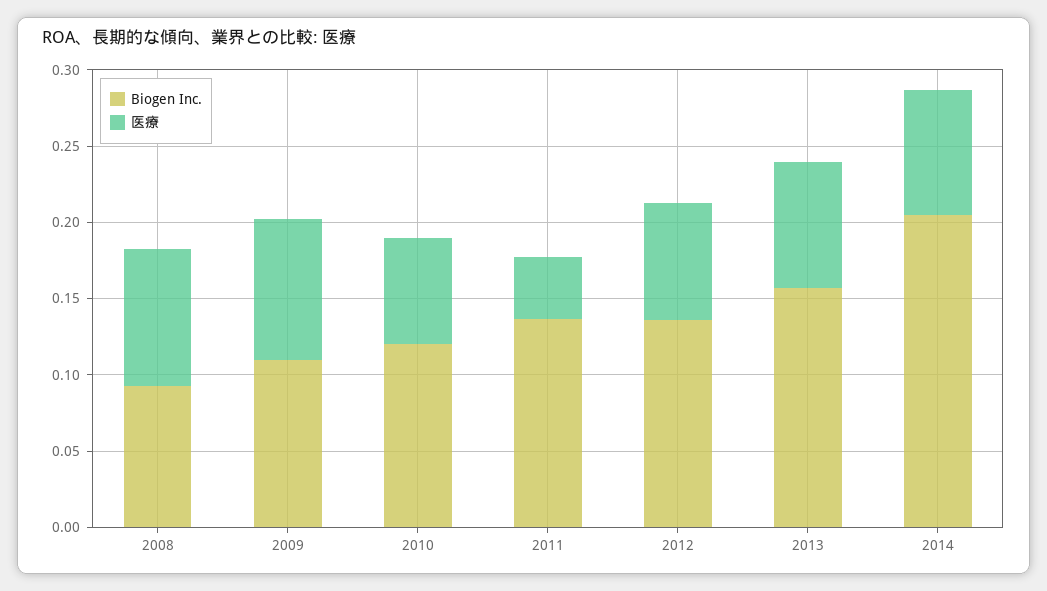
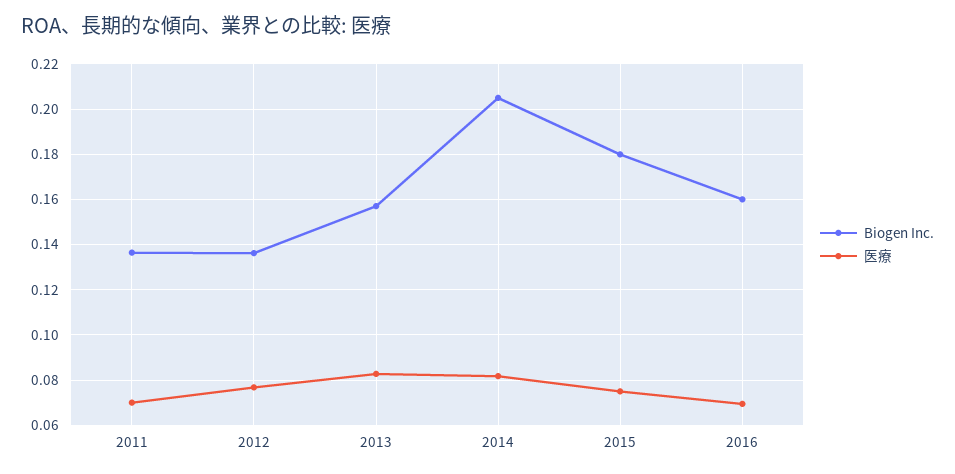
Biogen Inc., 2008: 0.09 -> none
医療, 2008: 0.09 -> none
Biogen Inc., 2009: 0.11 -> none
医療, 2009: 0.09 -> none
Biogen Inc., 2010: 0.12 -> none
医療, 2010: 0.07 -> none
医療, 2011: 0.04 -> 0.07
Biogen Inc., 2015: none -> 0.18
医療, 2015: none -> 0.075
Biogen Inc., 2016: none -> 0.16
医療, 2016: none -> 0.07

